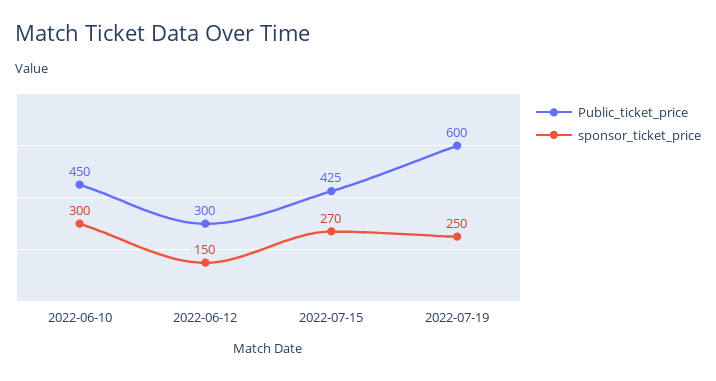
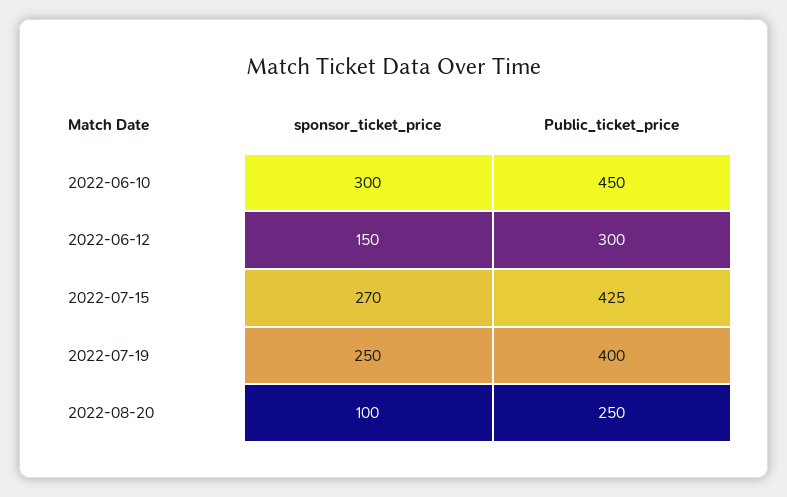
Public_ticket_price, 2022-07-19: 600 -> 400
sponsor_ticket_price, 2022-08-20: none -> 100
Public_ticket_price, 2022-08-20: none -> 250

